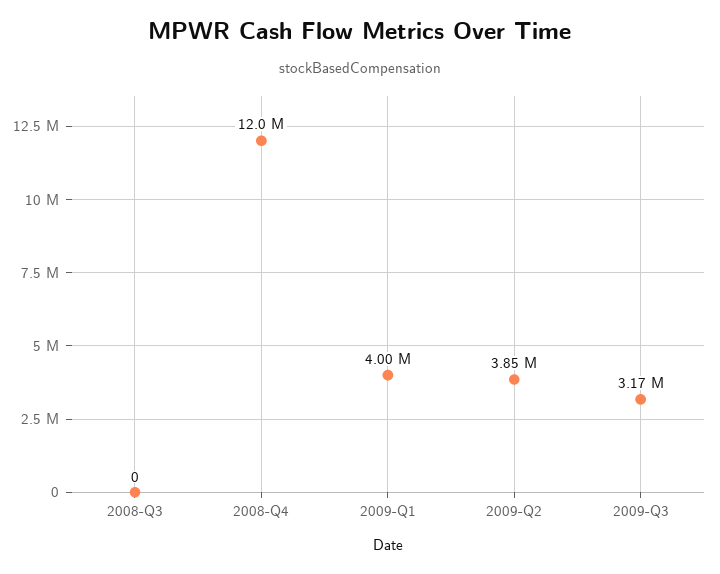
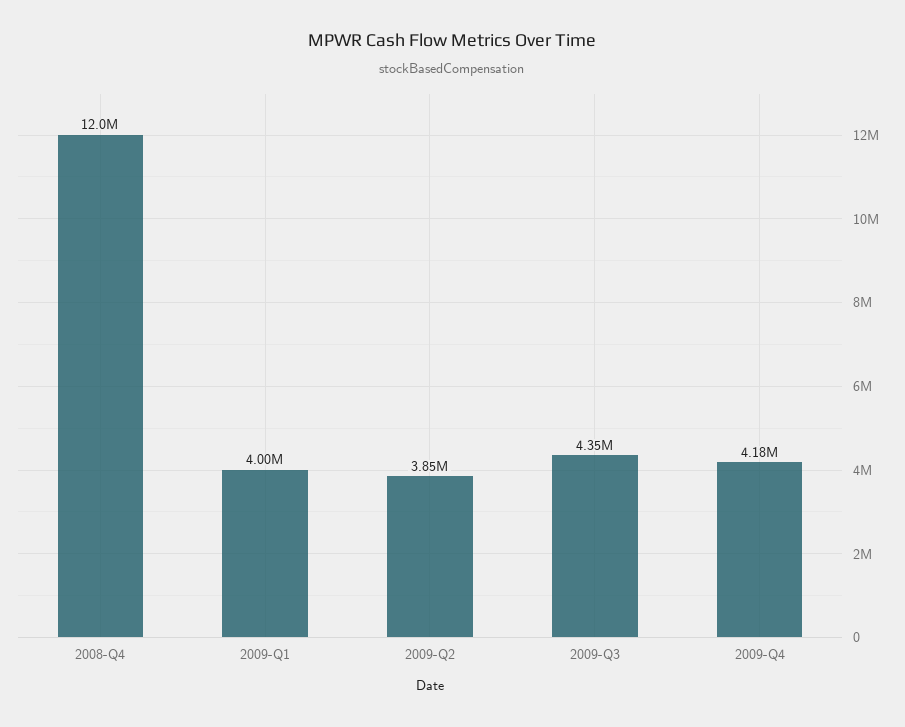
2008-Q3: 0 -> none
2009-Q3: 3170000 -> 4350000
2009-Q4: none -> 4180000

